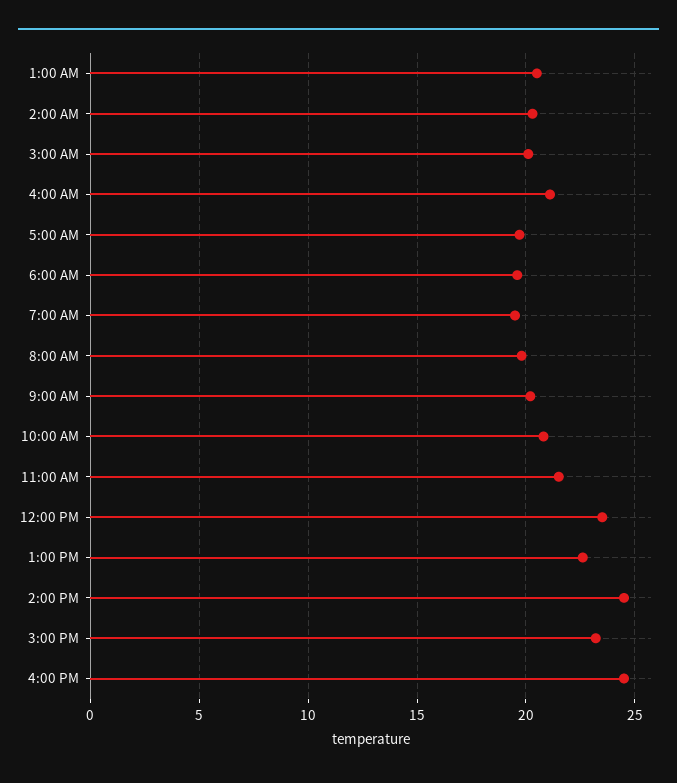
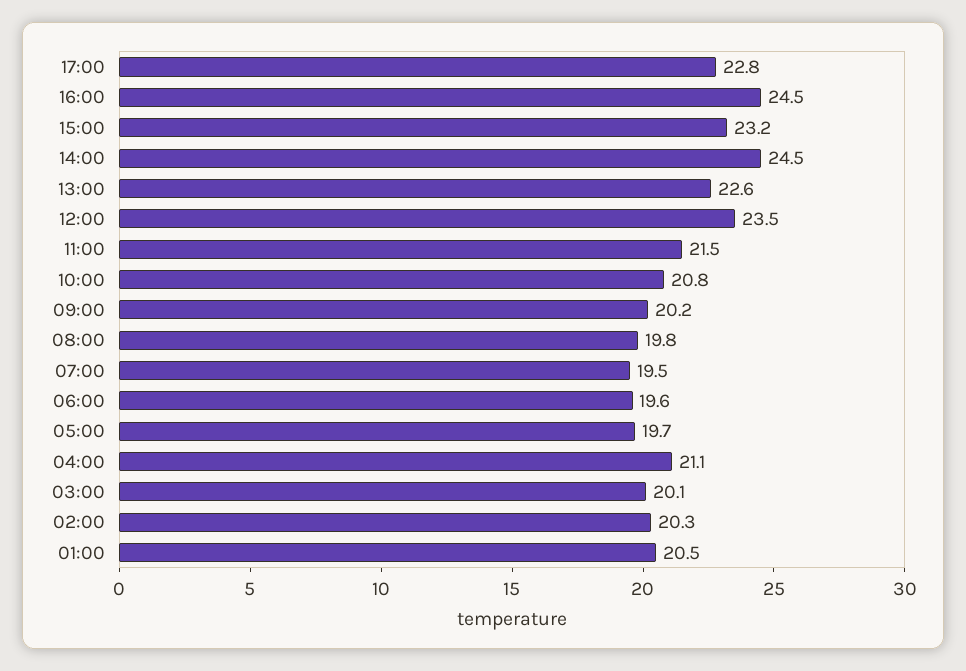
17:00: none -> 22.8

